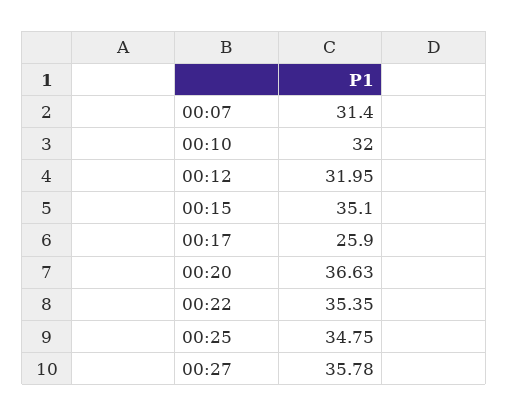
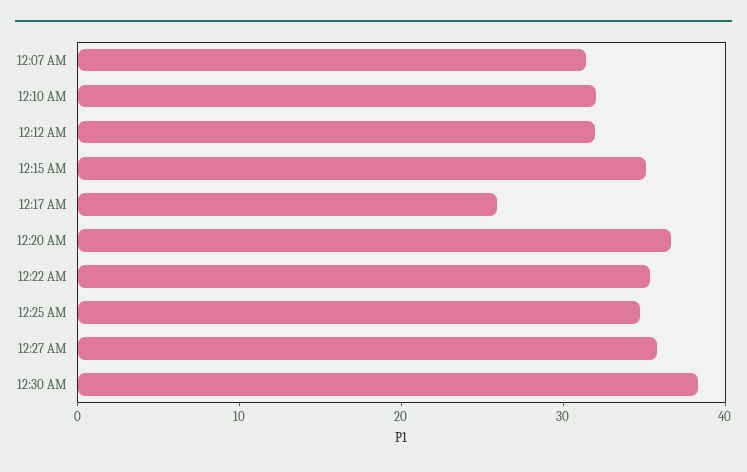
12:30 AM: none -> 38

